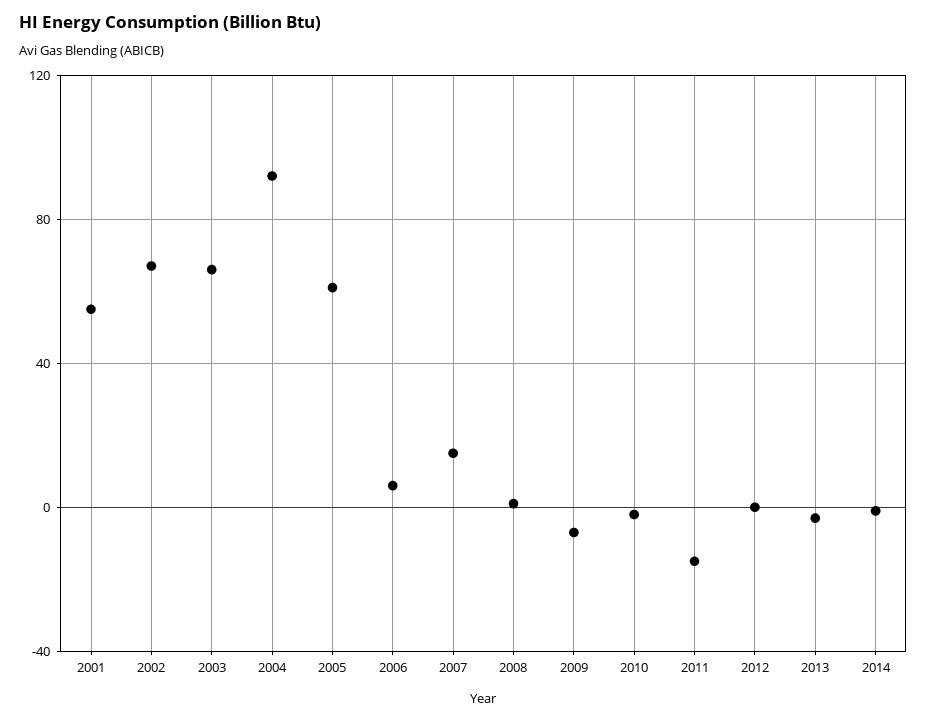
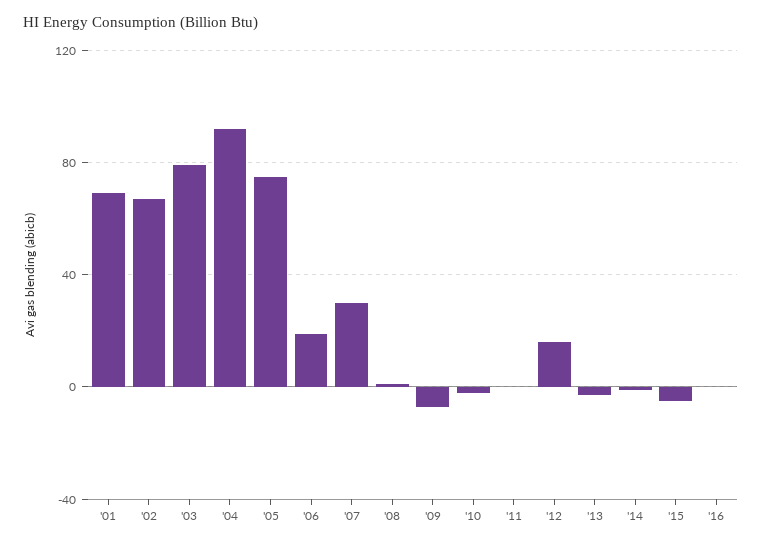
2001: 55 -> 70
2003: 65 -> 80
2005: 60 -> 75
2006: 5 -> 20
2007: 15 -> 30
2011: -15 -> 0
2012: 0 -> 15
'15: none -> -5
'16: none -> 0

